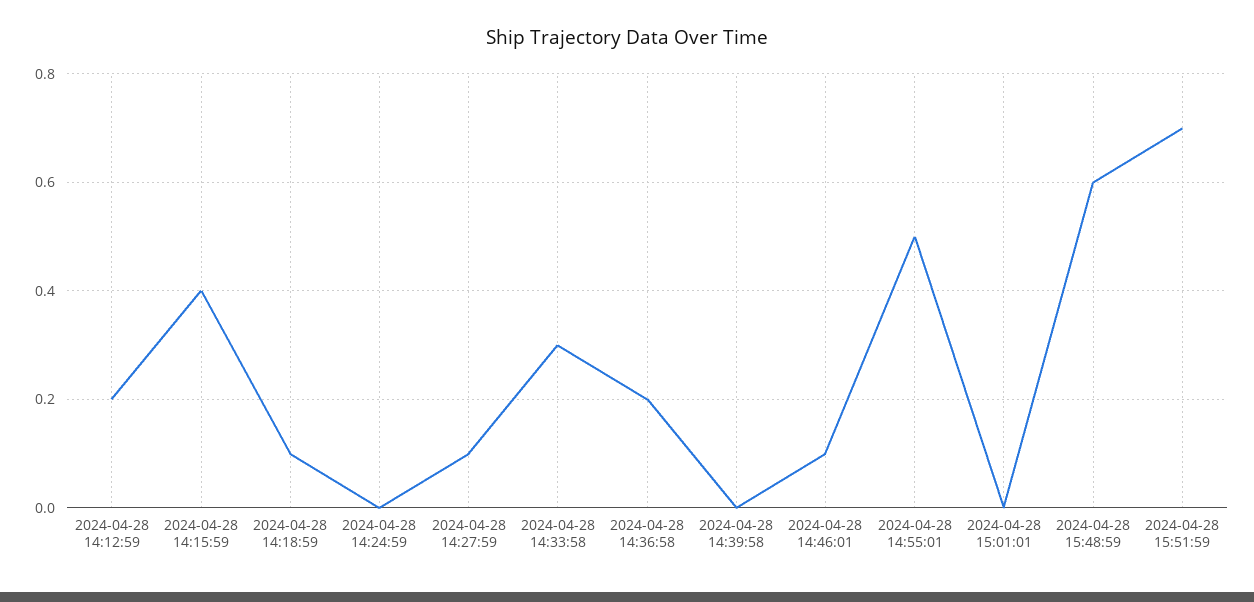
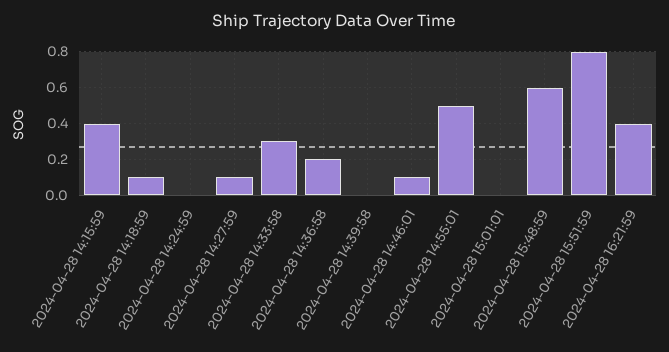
2024-04-28 14:12:59: 0.2 -> none
2024-04-28 15:51:59: 0.7 -> 0.8
2024-04-28 16:21:59: none -> 0.4

